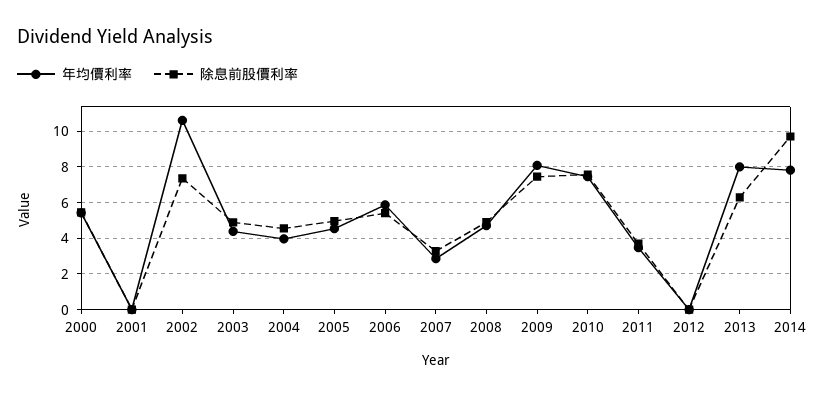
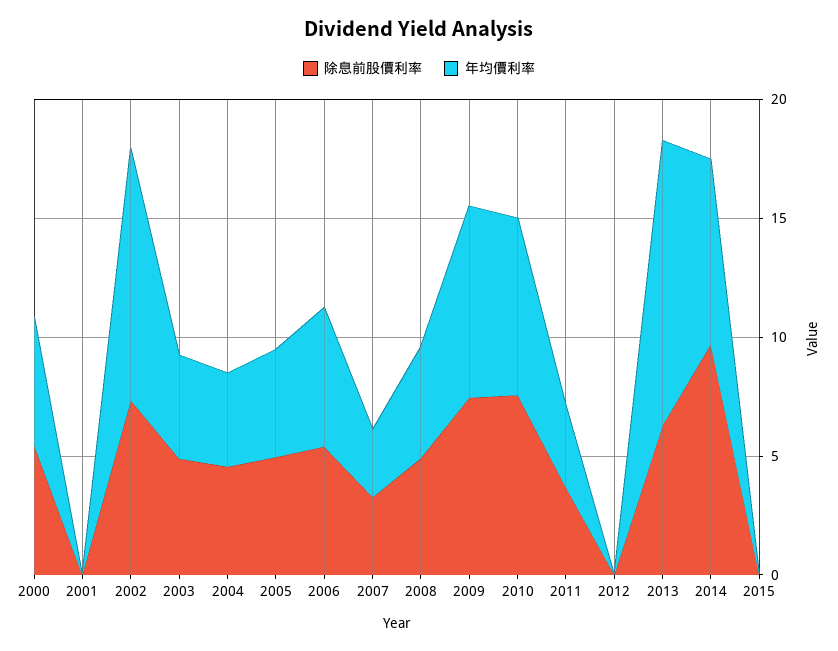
年均價利率, 2013: 8 -> 12
除息前股價利率, 2015: none -> 0
年均價利率, 2015: none -> 0

